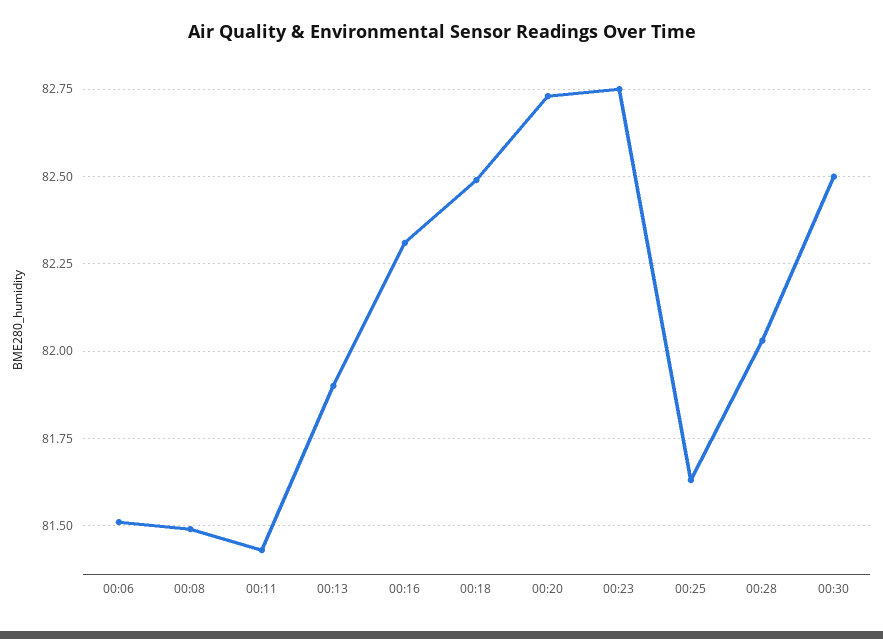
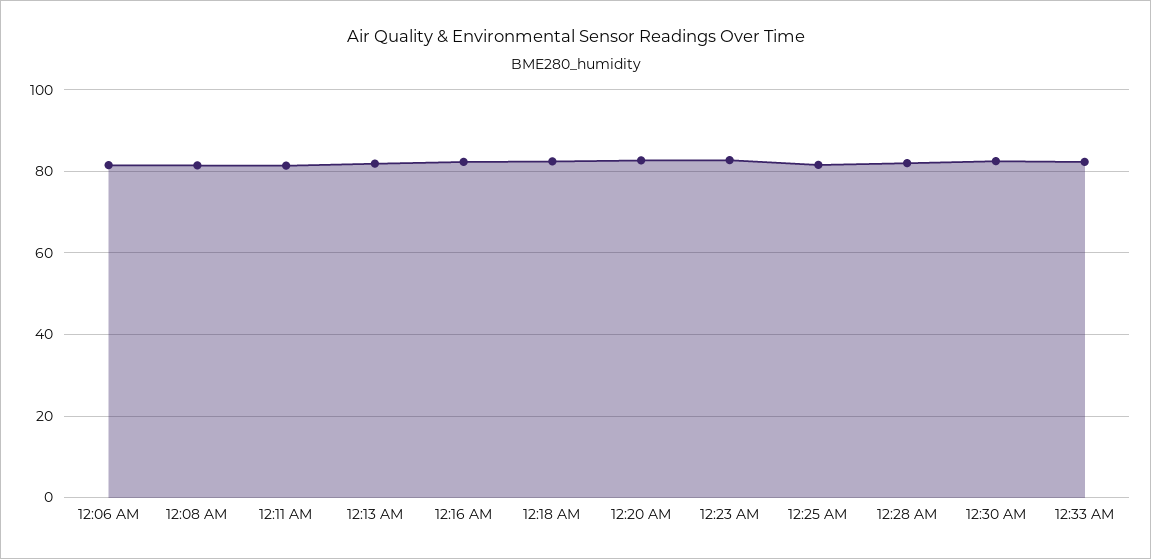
12:33 AM: none -> 82

